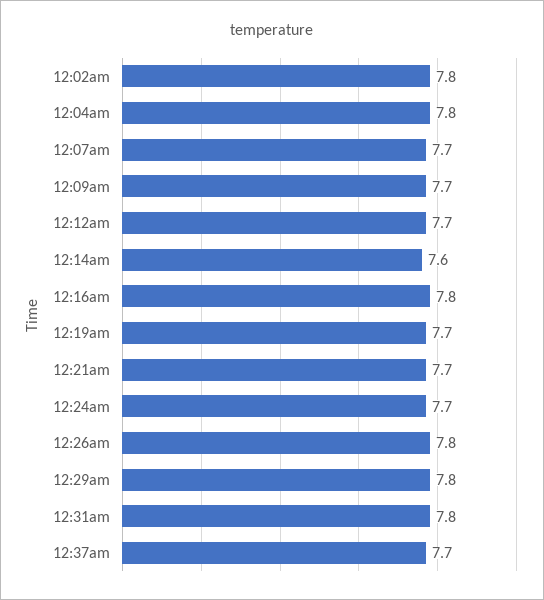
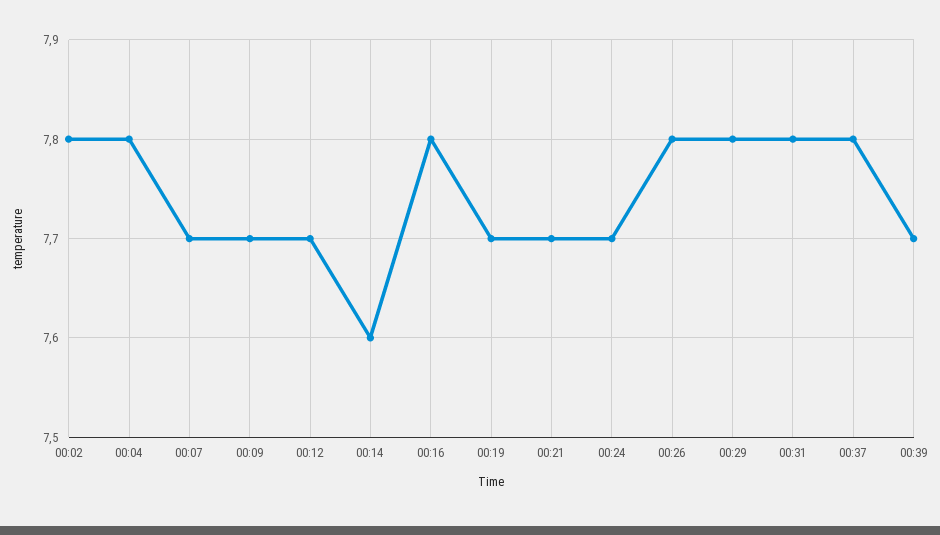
12:37am: 7.7 -> 7.8
00:39: none -> 7.7

